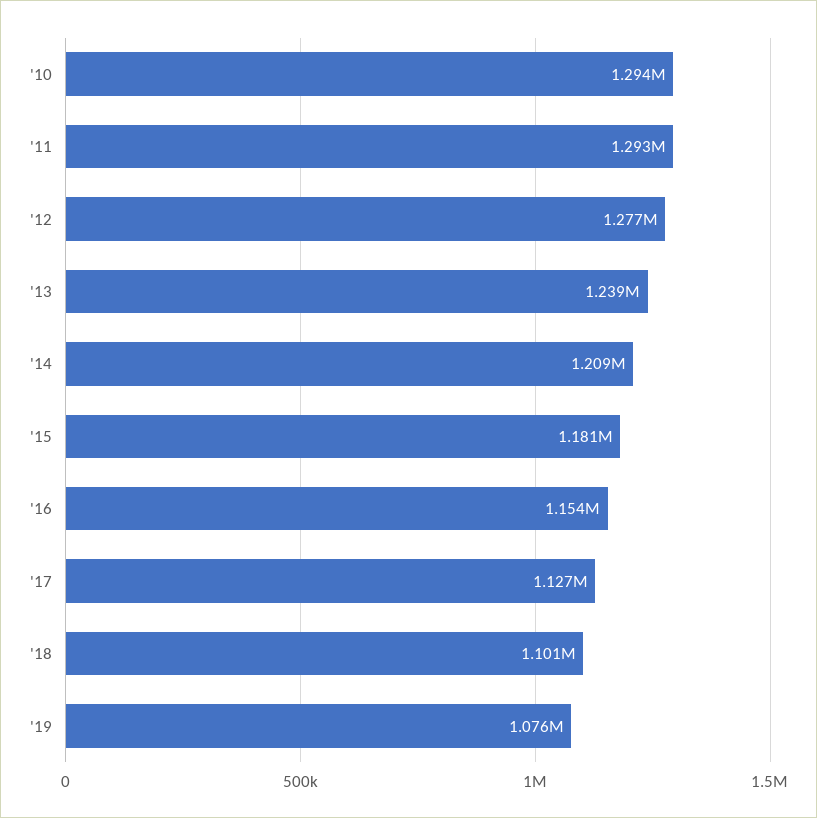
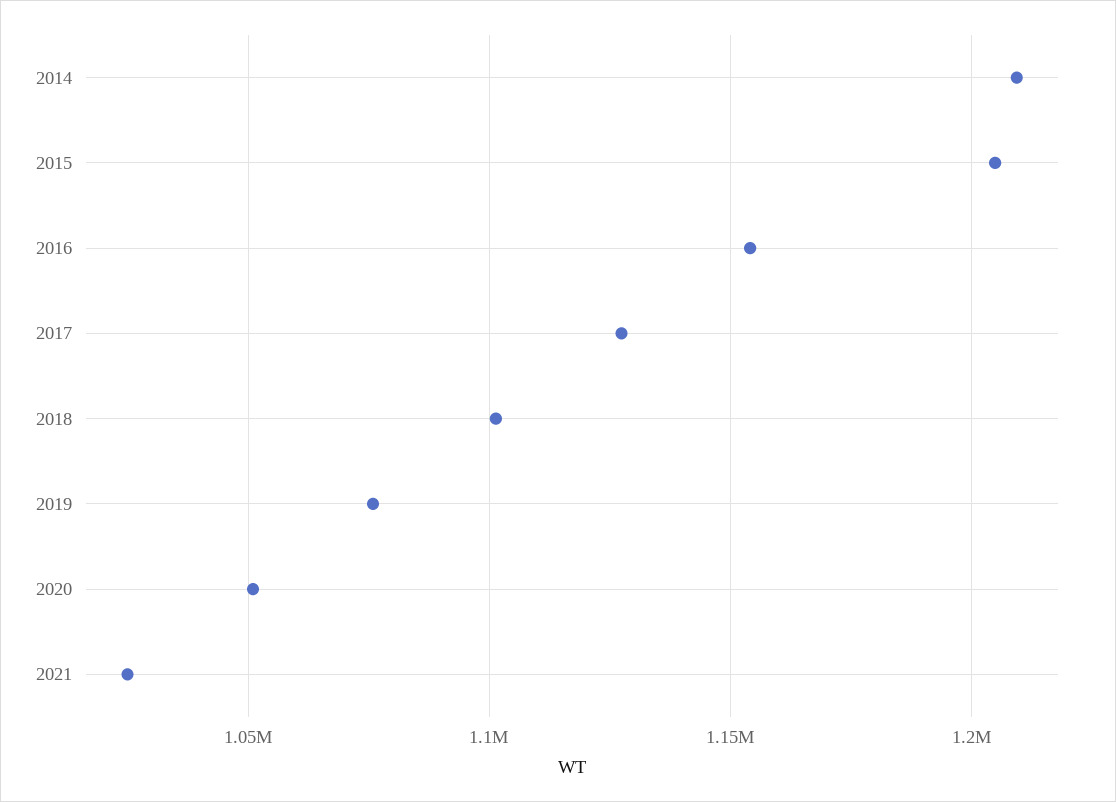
'10: 1294000 -> none
'11: 1293000 -> none
'12: 1277000 -> none
'13: 1239000 -> none
'15: 1181000 -> 1205000
2020: none -> 1050000
2021: none -> 1025000

